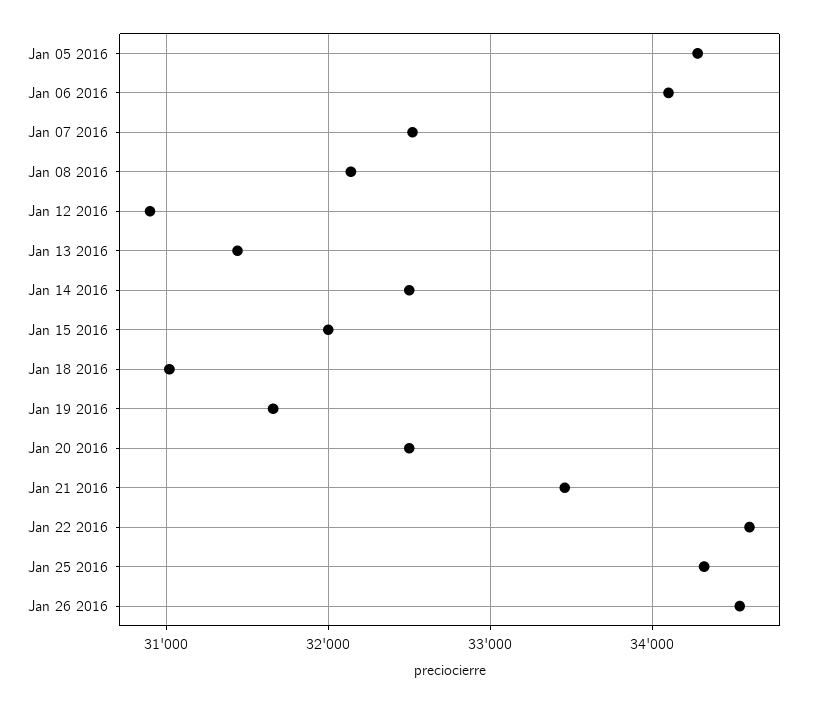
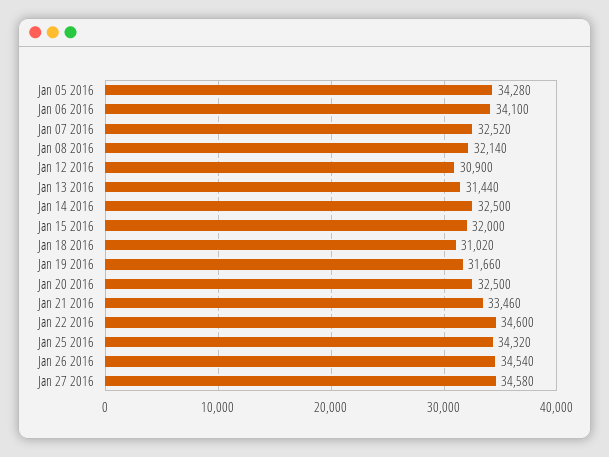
Jan 27 2016: none -> 34580

